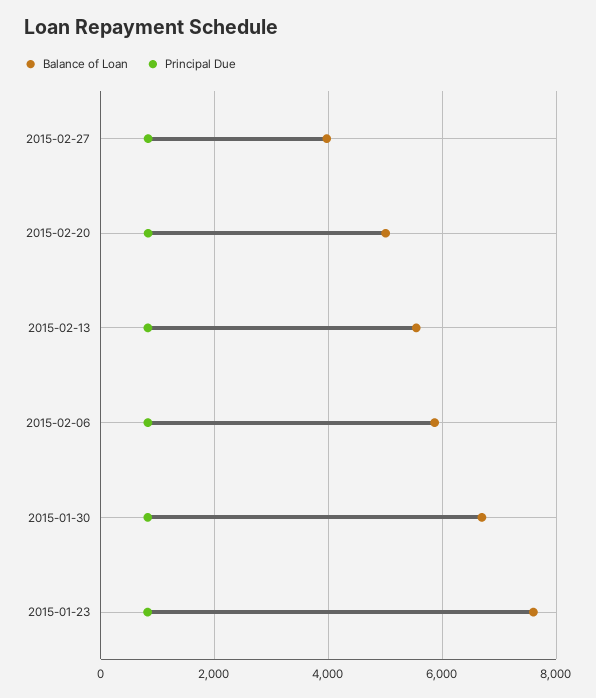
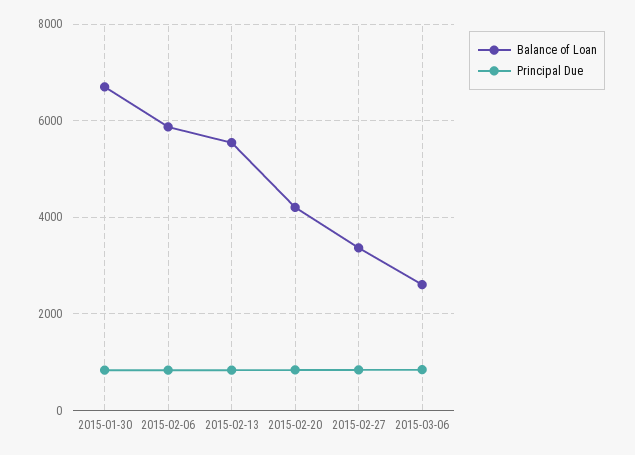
Balance of Loan, 2015-02-27: 4000 -> 3400
Balance of Loan, 2015-02-20: 5000 -> 4200
Balance of Loan, 2015-01-23: 7600 -> none
Principal Due, 2015-01-23: 800 -> none
Balance of Loan, 2015-03-06: none -> 2600
Principal Due, 2015-03-06: none -> 800

